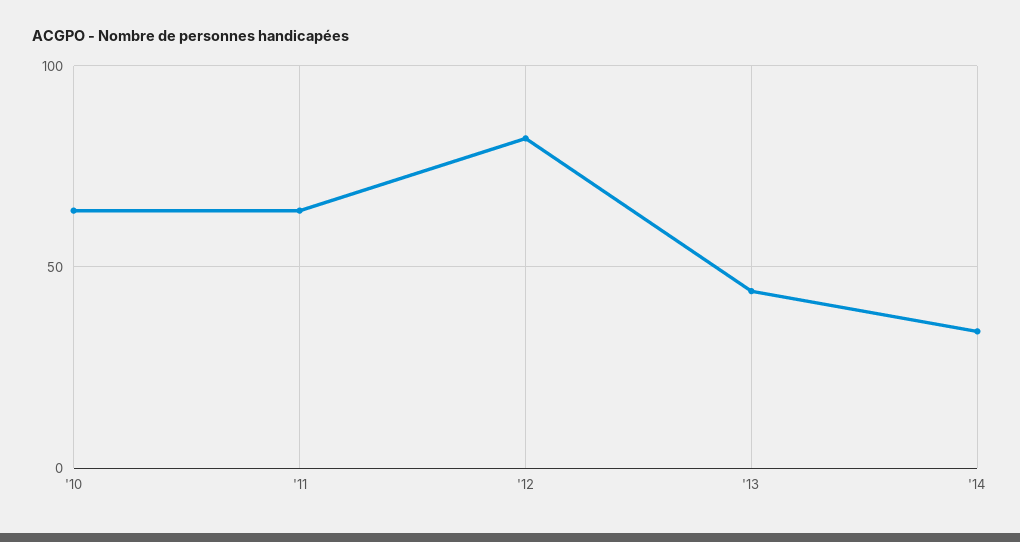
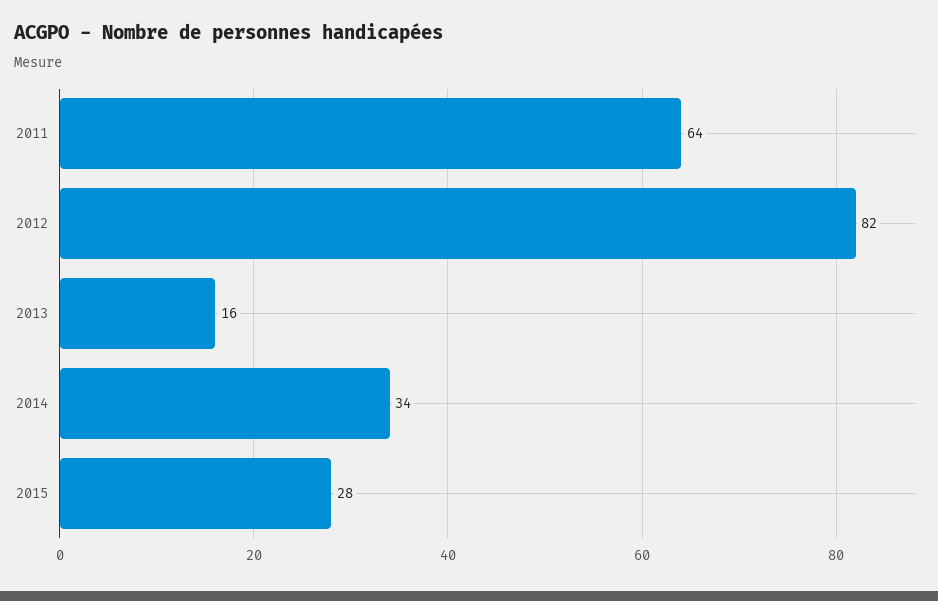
'10: 65 -> none
'13: 45 -> 16
2015: none -> 28

